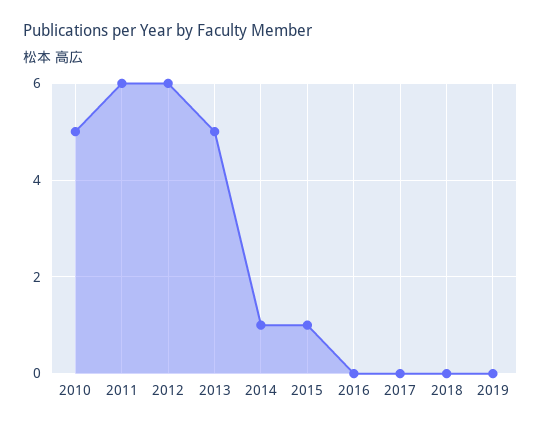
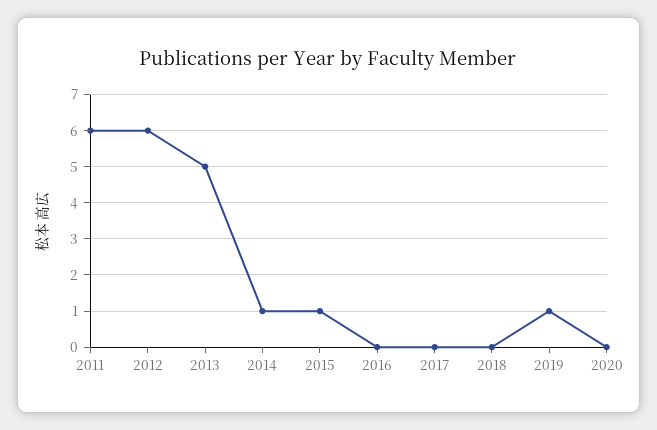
2010: 5 -> none
2019: 0 -> 1
2020: none -> 0

